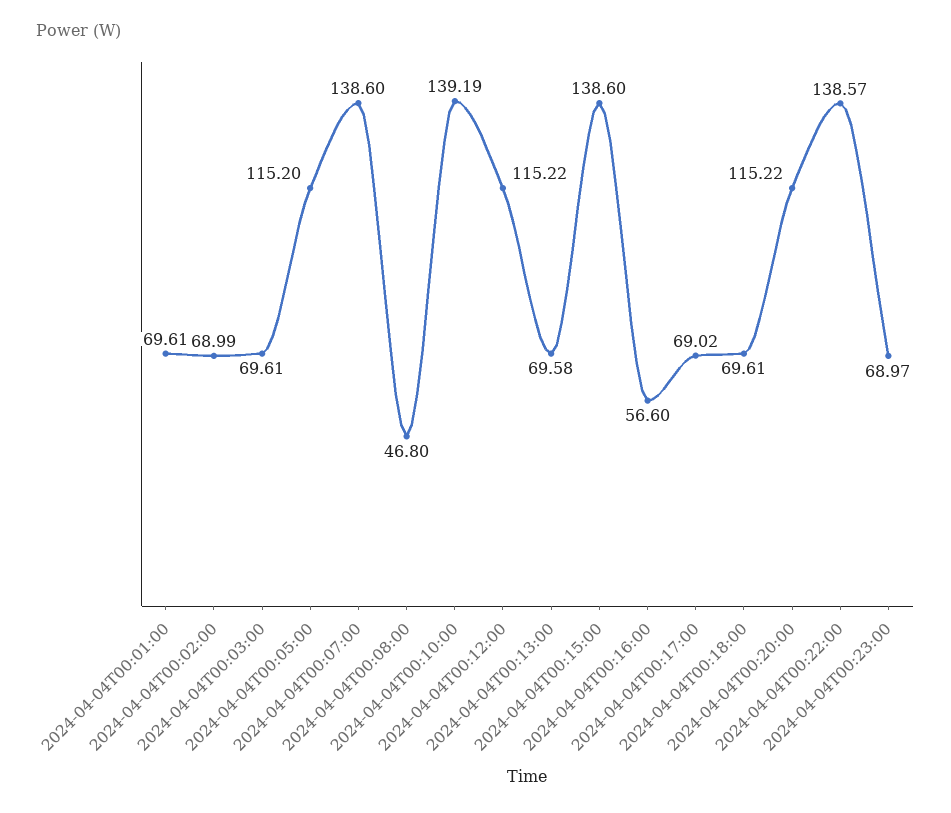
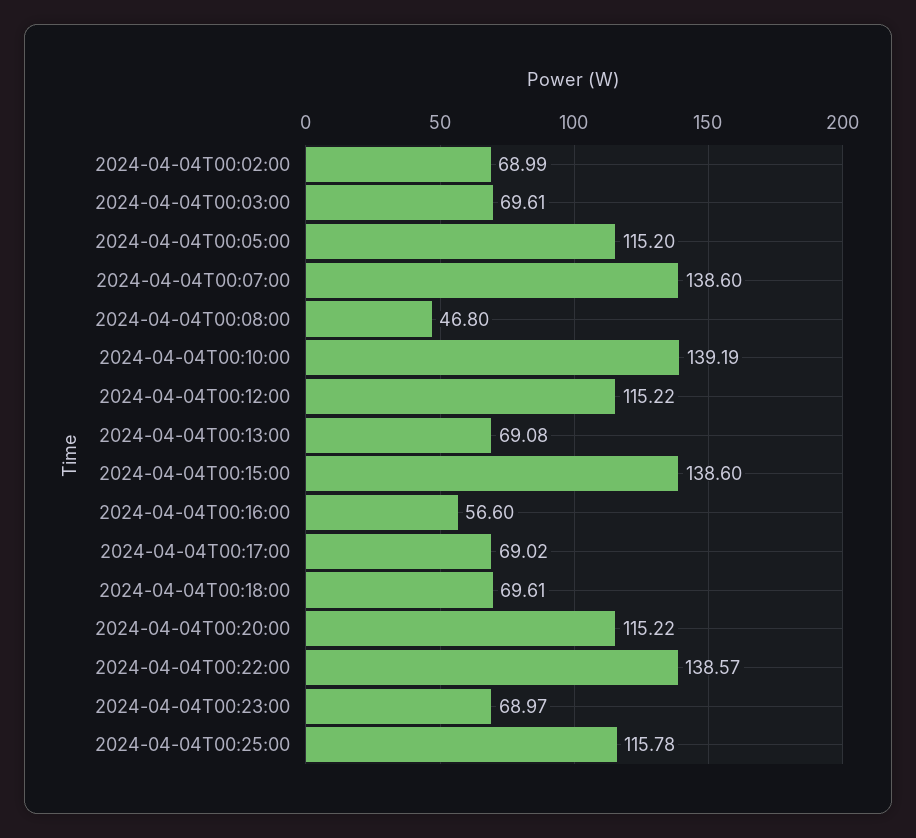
2024-04-04T00:01:00: 69.61 -> none
2024-04-04T00:13:00: 69.58 -> 69.08
2024-04-04T00:25:00: none -> 115.78

